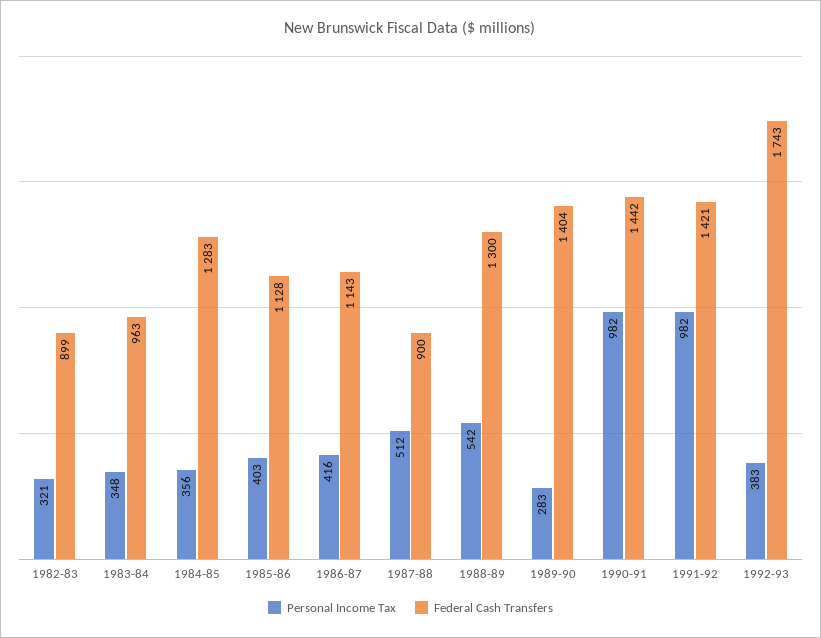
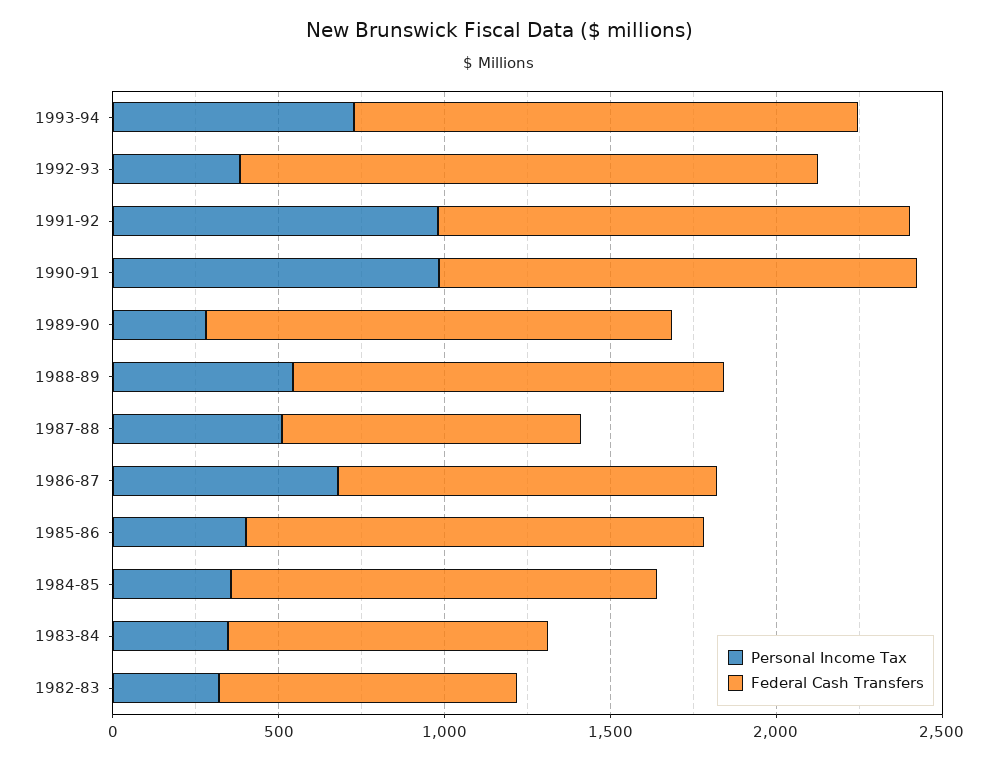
Federal Cash Transfers, 1985-86: 1128 -> 1400
Personal Income Tax, 1986-87: 416 -> 700
Personal Income Tax, 1993-94: none -> 700
Federal Cash Transfers, 1993-94: none -> 1500

